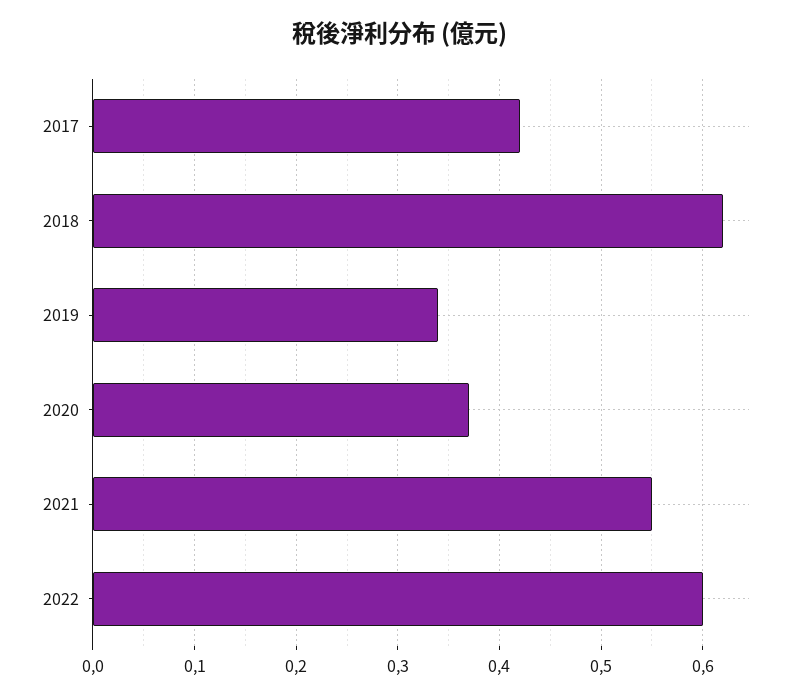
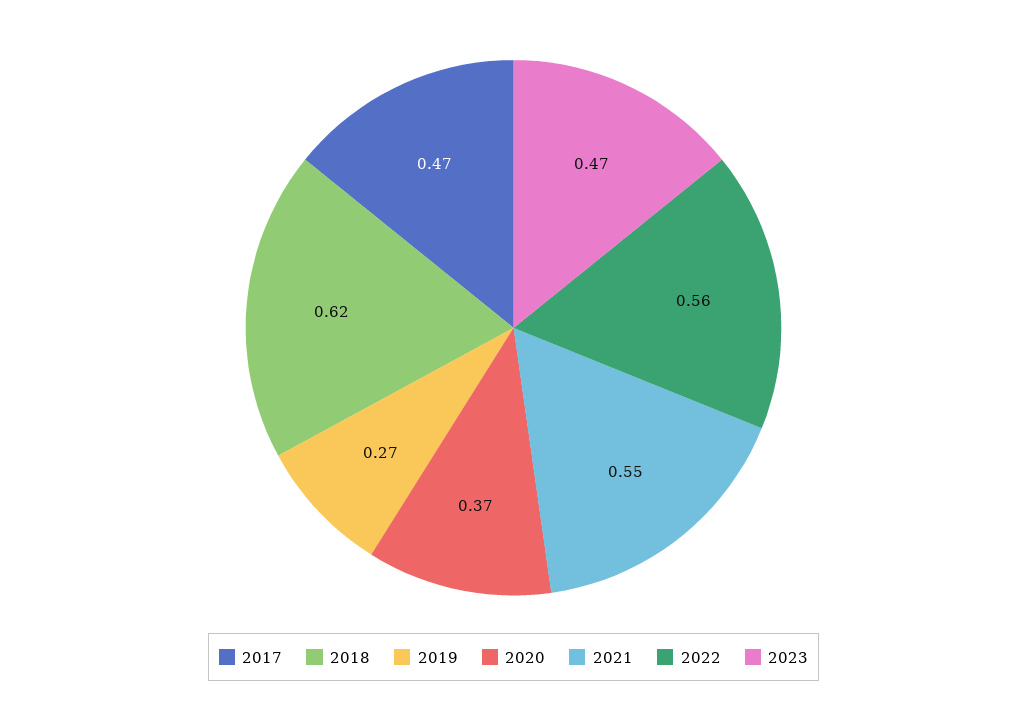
2017: 0.42 -> 0.47
2019: 0.34 -> 0.27
2022: 0.6 -> 0.56
2023: none -> 0.47

